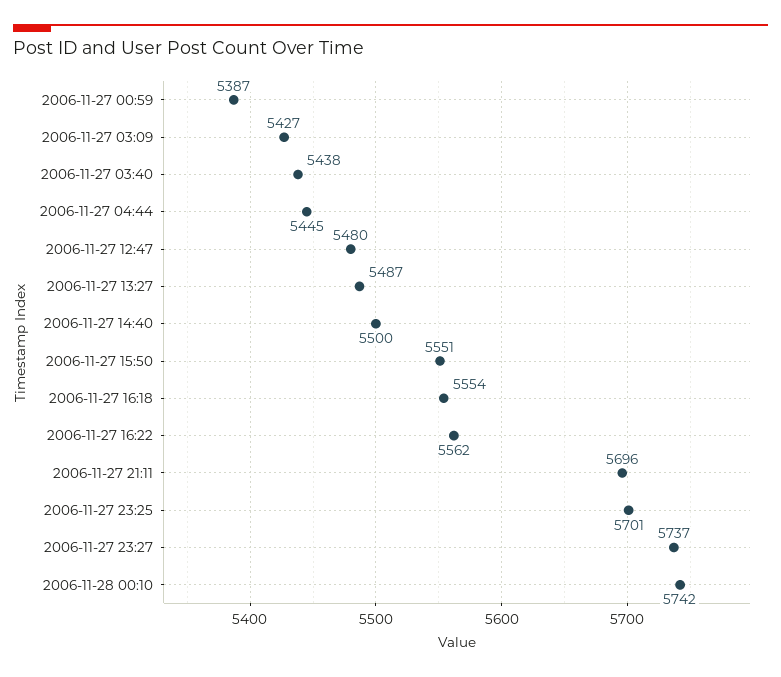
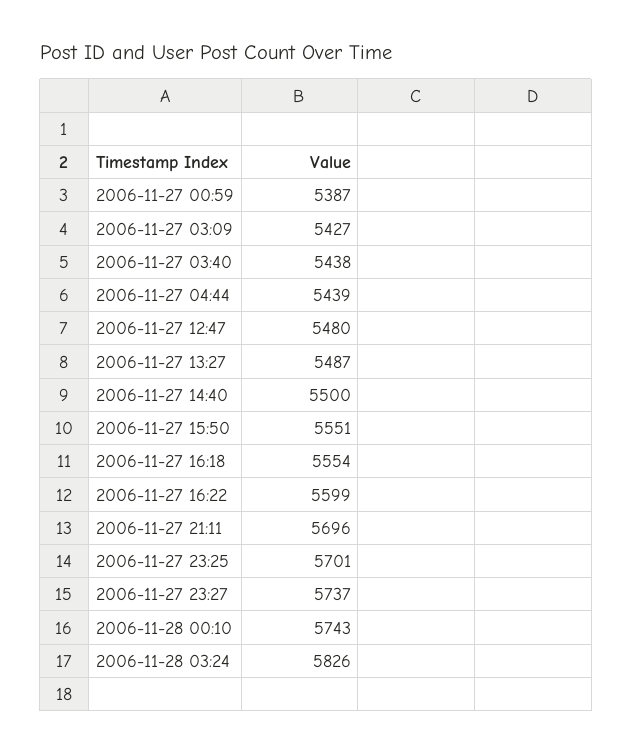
2006-11-27 04:44: 5445 -> 5439
2006-11-27 16:22: 5562 -> 5599
2006-11-28 00:10: 5742 -> 5743
2006-11-28 03:24: none -> 5826

